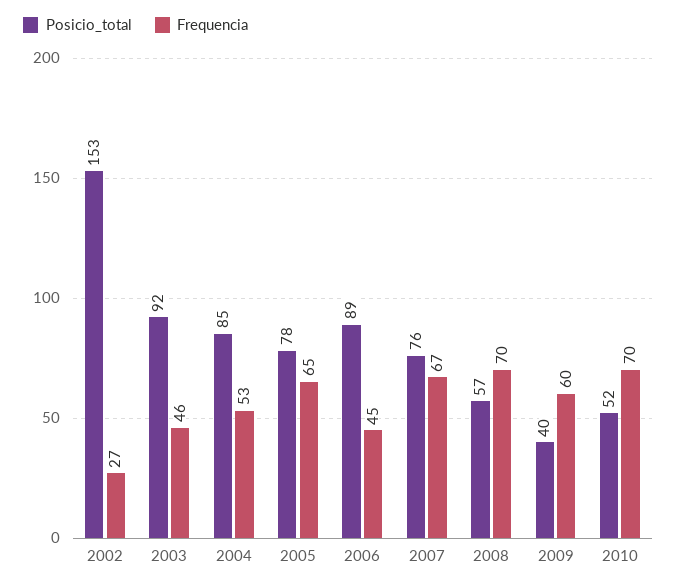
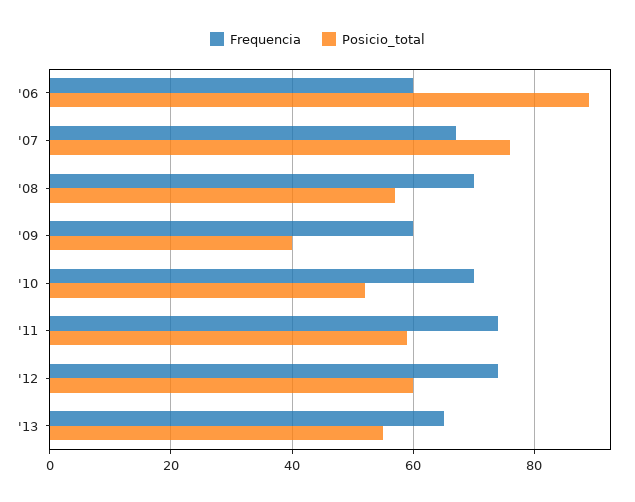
Posicio_total, 2002: 153 -> none
Frequencia, 2002: 27 -> none
Posicio_total, 2003: 92 -> none
Frequencia, 2003: 46 -> none
Posicio_total, 2004: 85 -> none
Frequencia, 2004: 53 -> none
Posicio_total, 2005: 78 -> none
Frequencia, 2005: 65 -> none
Frequencia, 2006: 45 -> 60
Frequencia, '11: none -> 75
Posicio_total, '11: none -> 60
Frequencia, '12: none -> 75
Posicio_total, '12: none -> 60
Frequencia, '13: none -> 65
Posicio_total, '13: none -> 55

